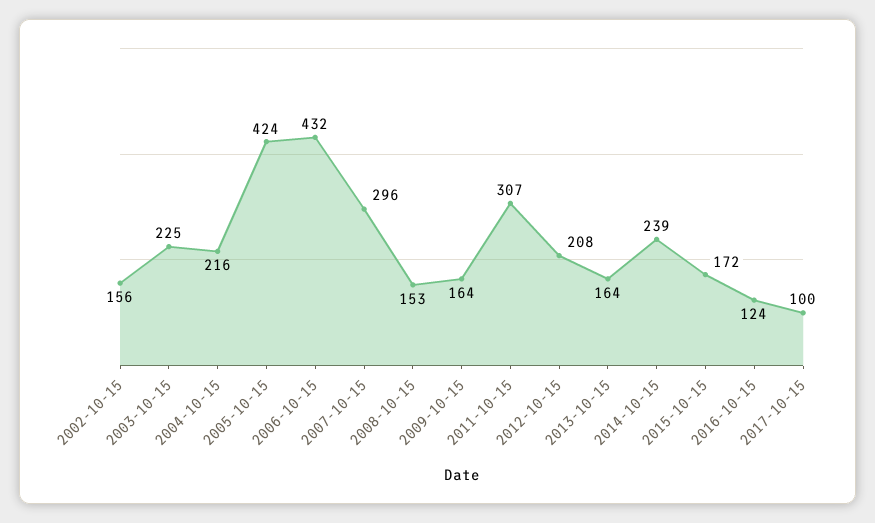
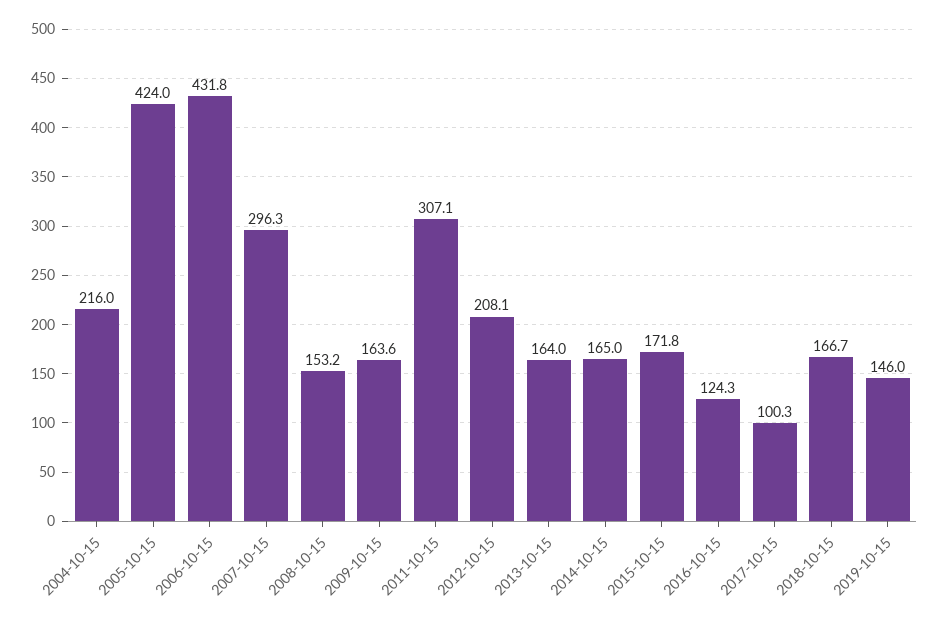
2002-10-15: 156 -> none
2003-10-15: 225 -> none
2014-10-15: 239 -> 165
2018-10-15: none -> 166.7
2019-10-15: none -> 146

